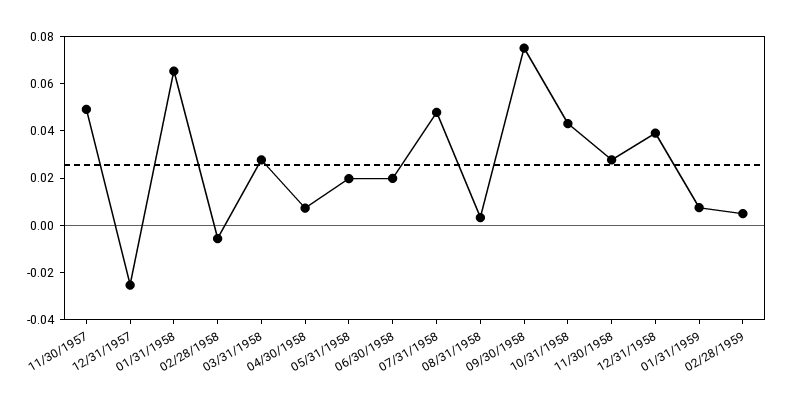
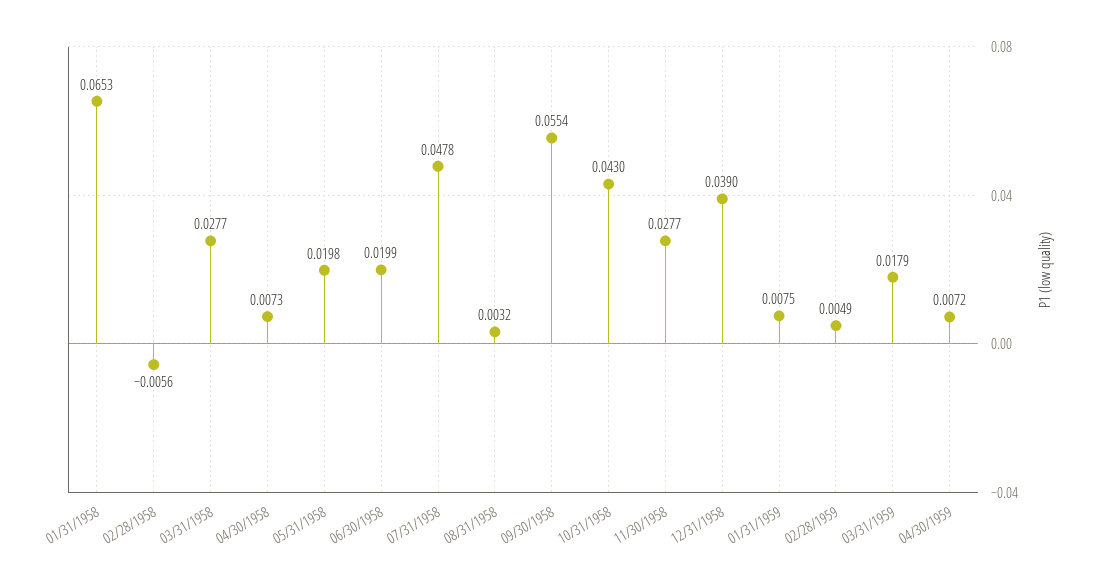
11/30/1957: 0.05 -> none
12/31/1957: -0.025 -> none
09/30/1958: 0.075 -> 0.0554
03/31/1959: none -> 0.0179
04/30/1959: none -> 0.0072

